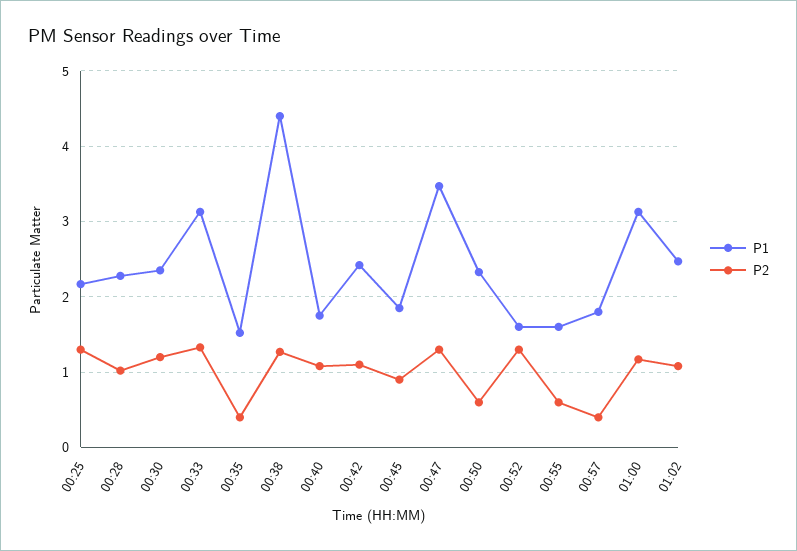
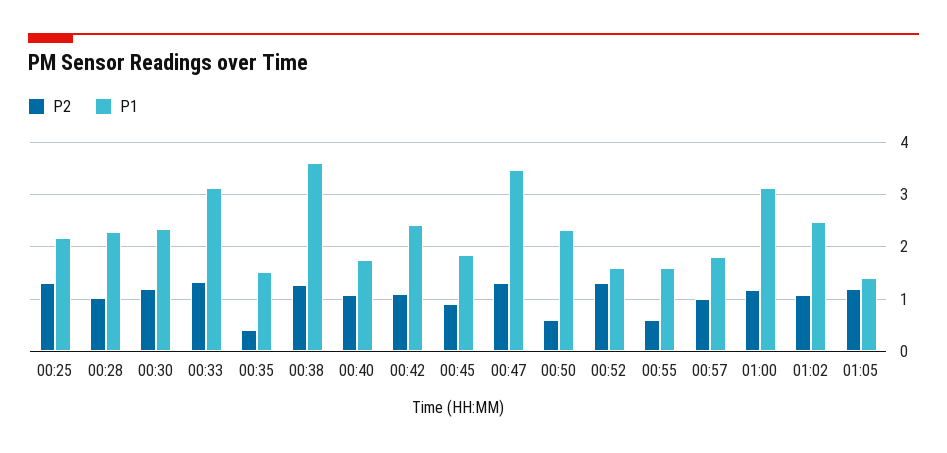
P1, 00:38: 4.4 -> 3.6
P2, 00:57: 0.4 -> 1
P2, 01:05: none -> 1.2
P1, 01:05: none -> 1.4

